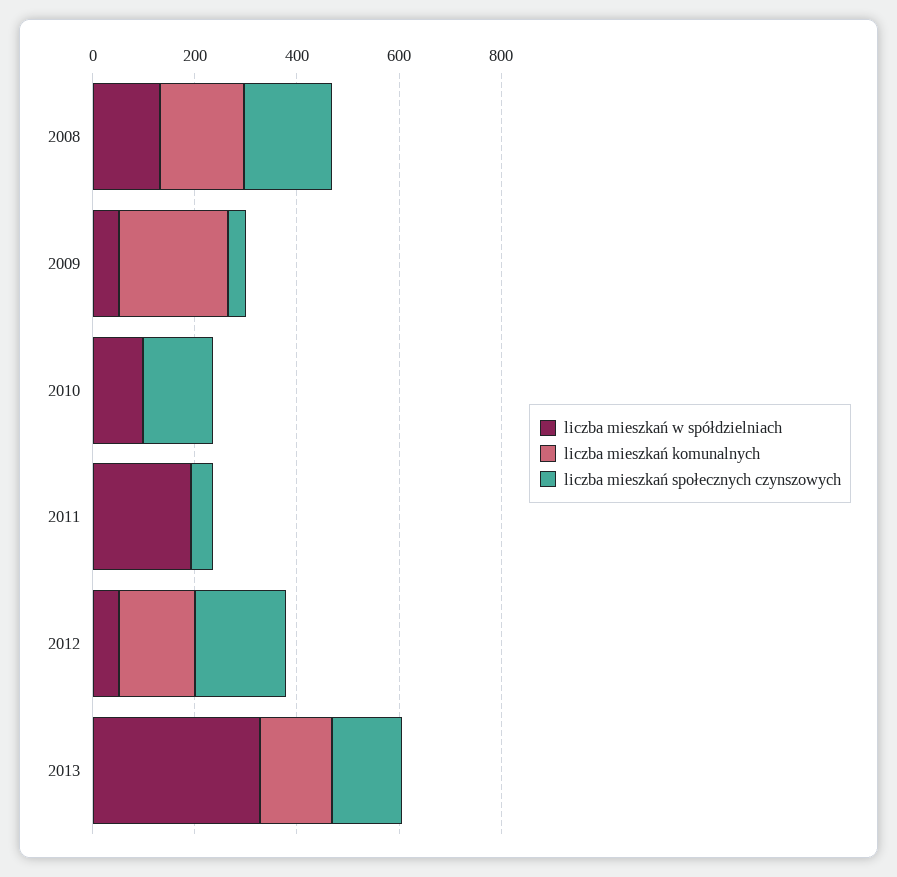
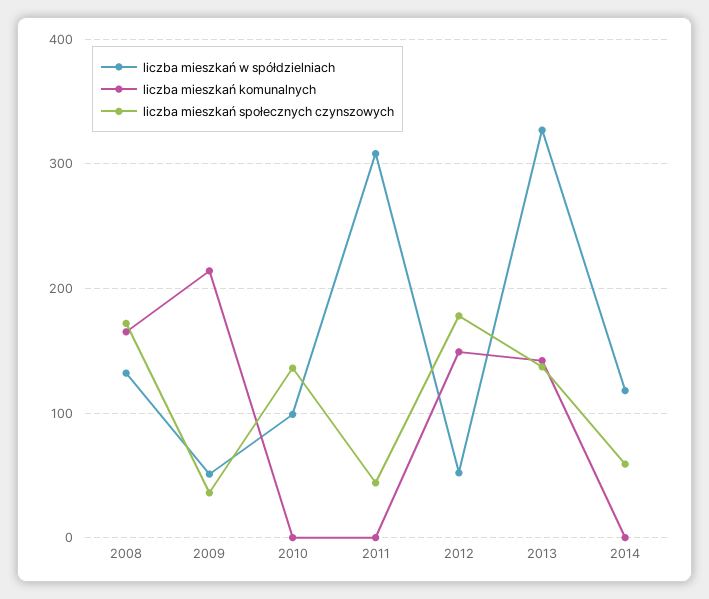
liczba mieszkań w spółdzielniach, 2011: 200 -> 310
liczba mieszkań w spółdzielniach, 2014: none -> 120
liczba mieszkań komunalnych, 2014: none -> 0
liczba mieszkań społecznych czynszowych, 2014: none -> 60

